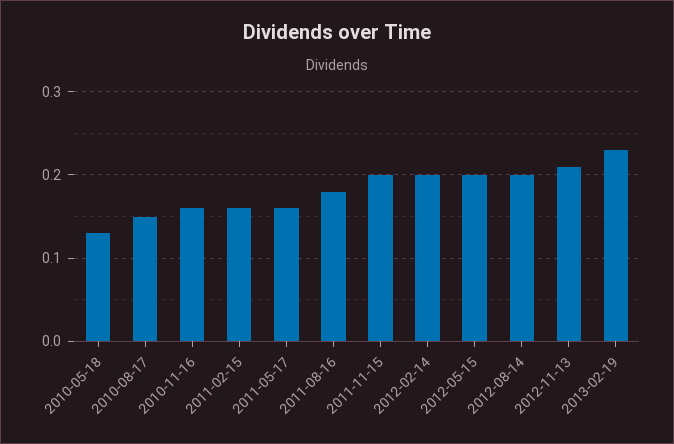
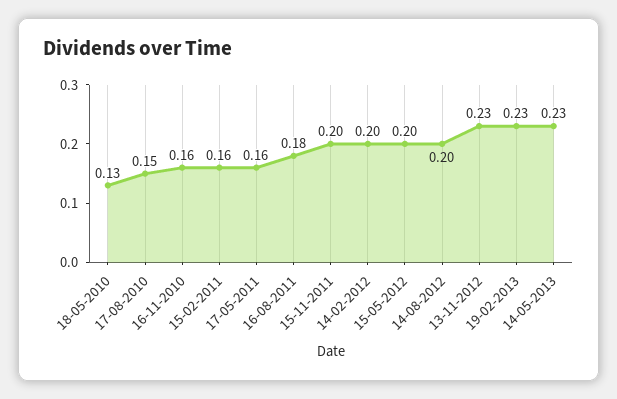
2012-11-13: 0.21 -> 0.23
14-05-2013: none -> 0.23

